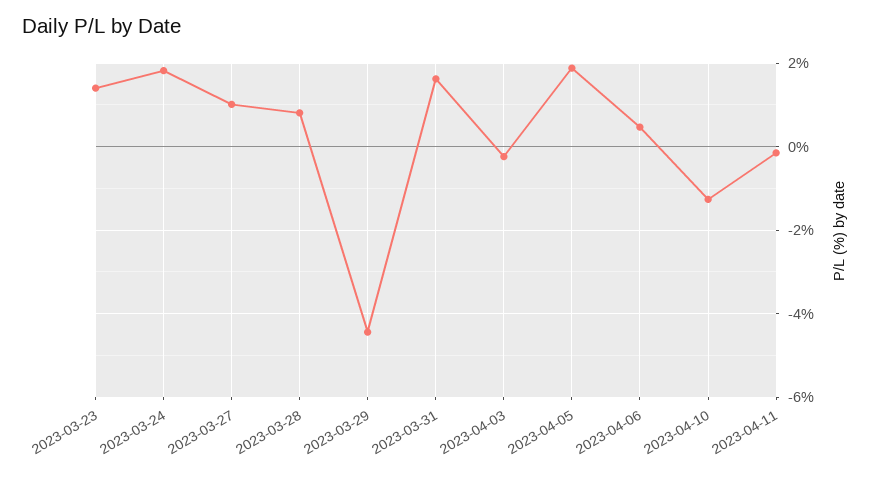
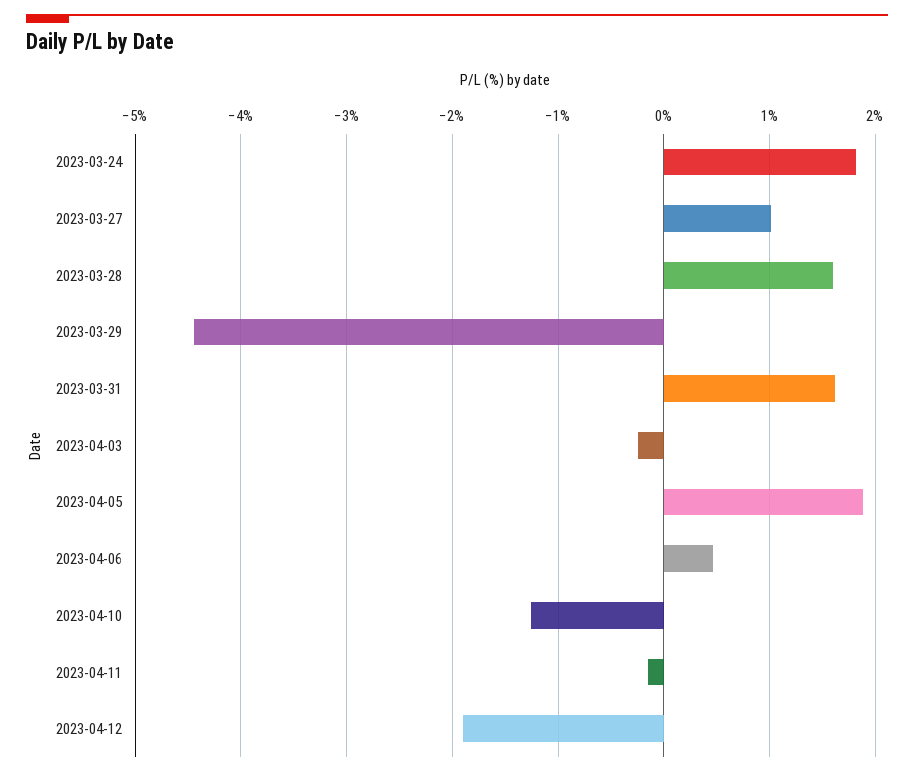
2023-03-23: 1.4 -> none
2023-03-28: 0.8 -> 1.6
2023-04-12: none -> -1.9

